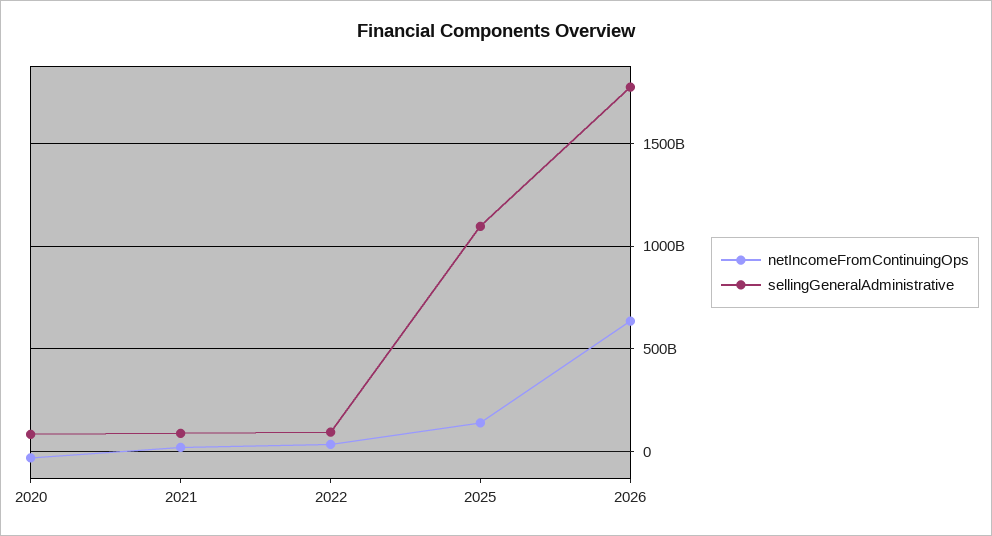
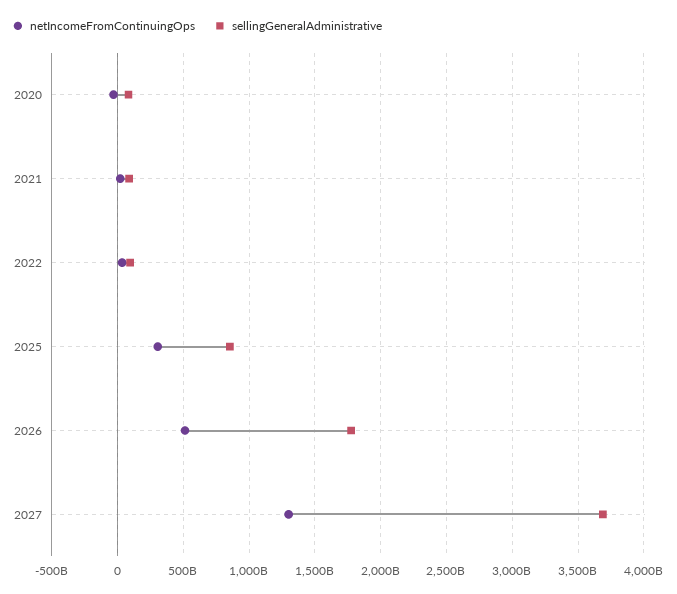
netIncomeFromContinuingOps, 2025: 150000000000 -> 300000000000
sellingGeneralAdministrative, 2025: 1100000000000 -> 850000000000
netIncomeFromContinuingOps, 2026: 650000000000 -> 500000000000
netIncomeFromContinuingOps, 2027: none -> 1300000000000
sellingGeneralAdministrative, 2027: none -> 3700000000000

